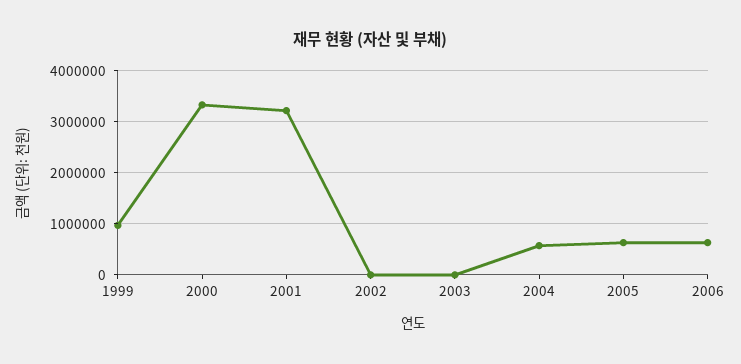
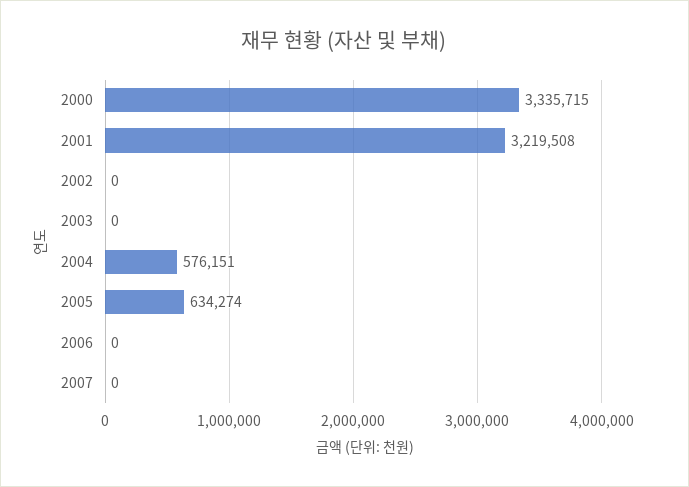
1999: 1000000 -> none
2006: 600000 -> 0
2007: none -> 0

